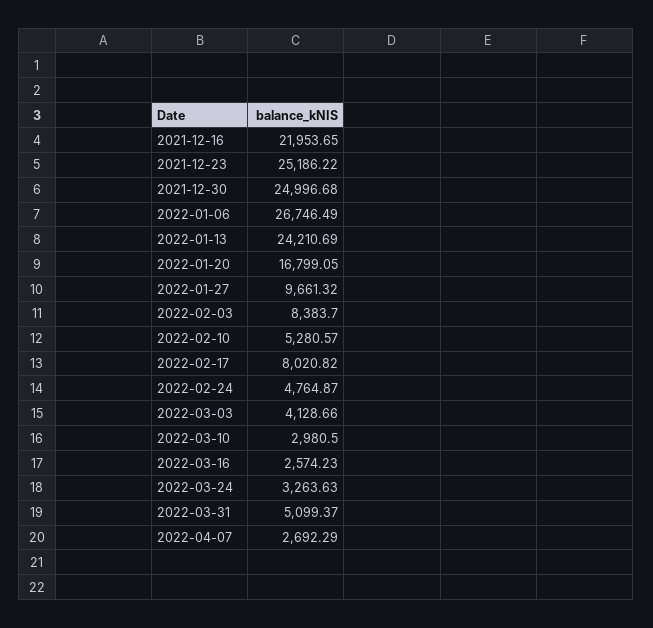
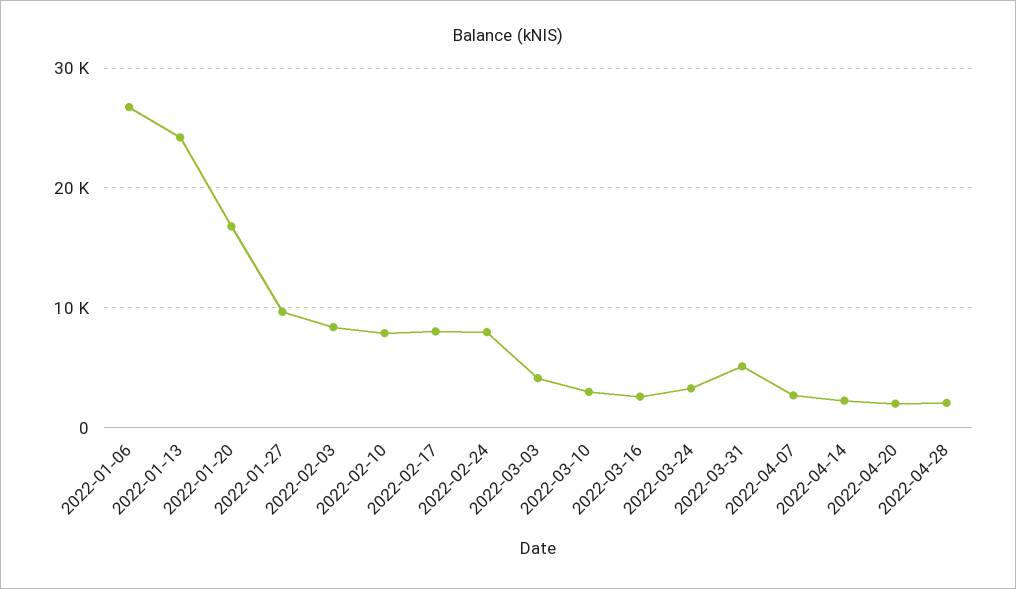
2021-12-16: 21953.65 -> none
2021-12-23: 25186.22 -> none
2021-12-30: 24996.68 -> none
2022-02-10: 5280.57 -> 8000
2022-02-24: 4764.87 -> 8000
2022-04-14: none -> 2000
2022-04-20: none -> 2000
2022-04-28: none -> 2000

